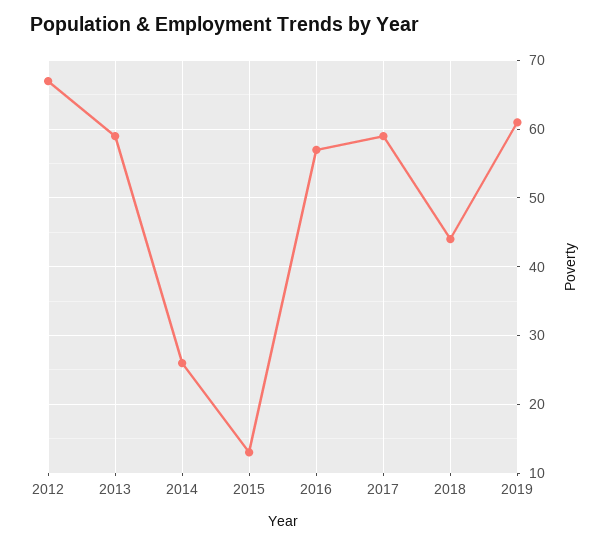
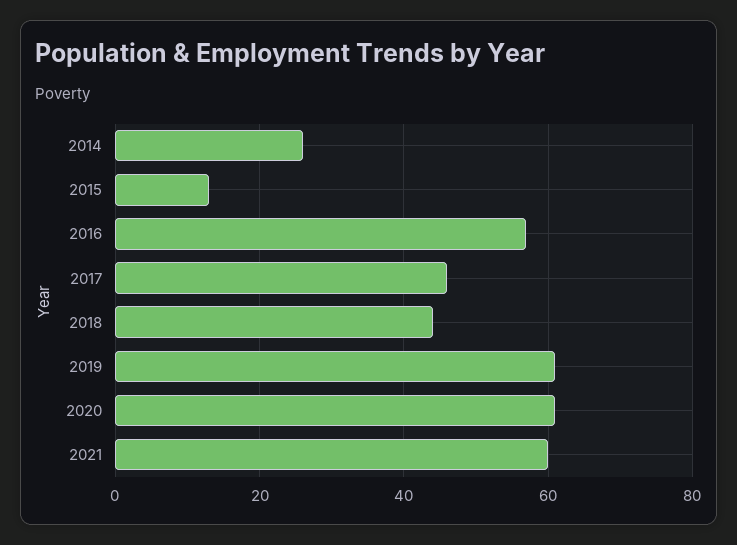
2012: 67 -> none
2013: 59 -> none
2017: 59 -> 45
2020: none -> 60
2021: none -> 60

